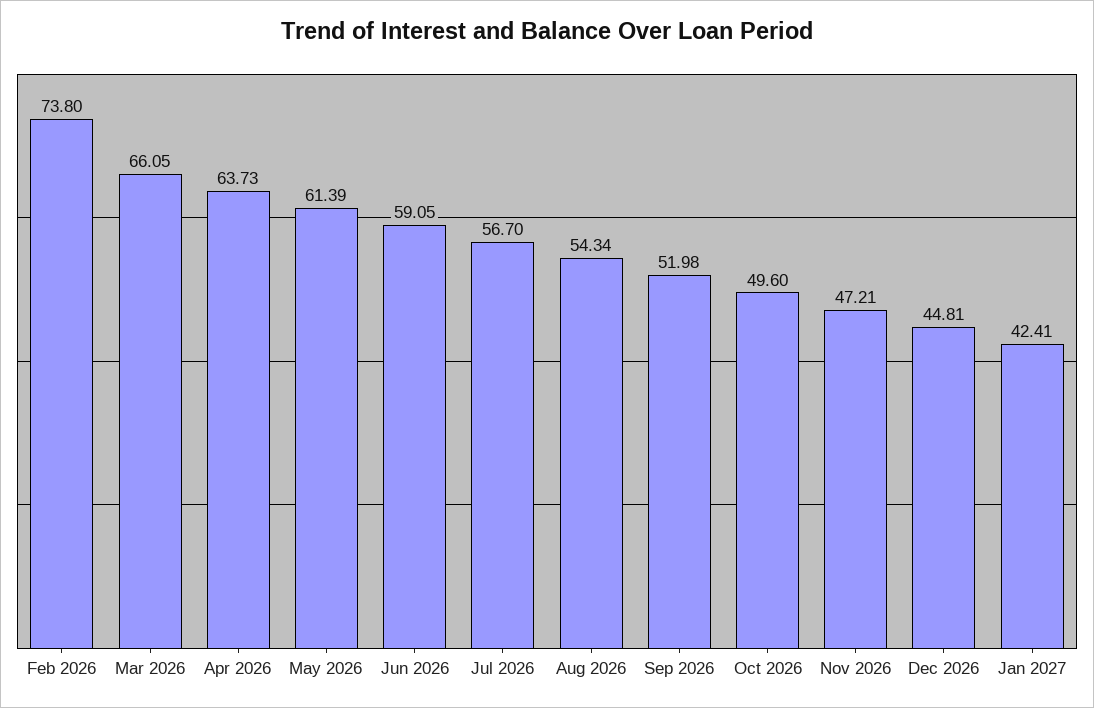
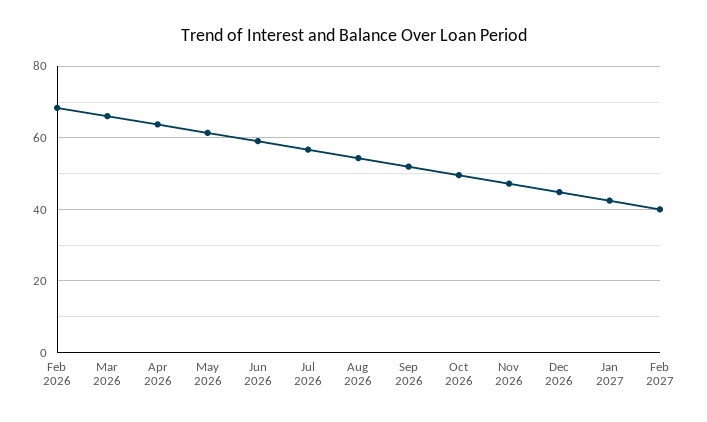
Feb 2026: 73.8 -> 68
Feb 2027: none -> 40

